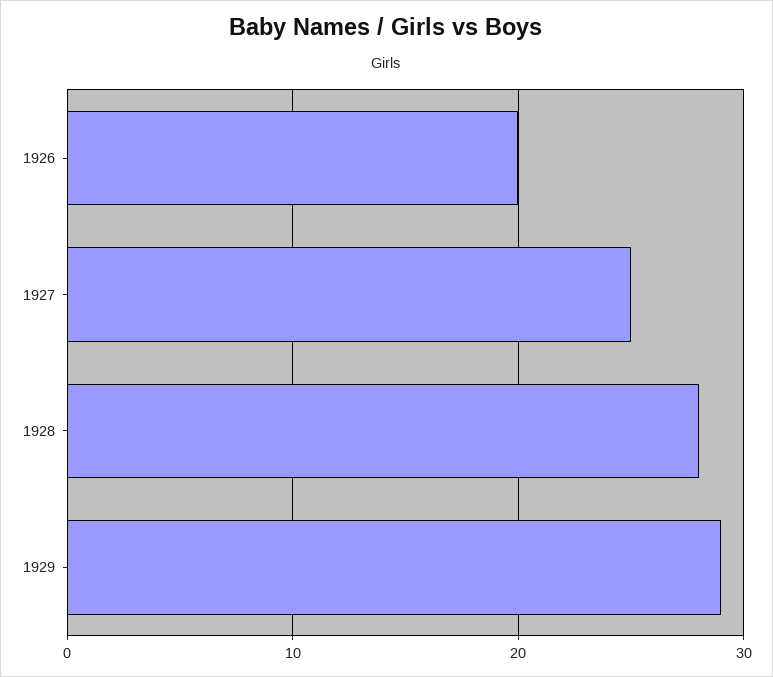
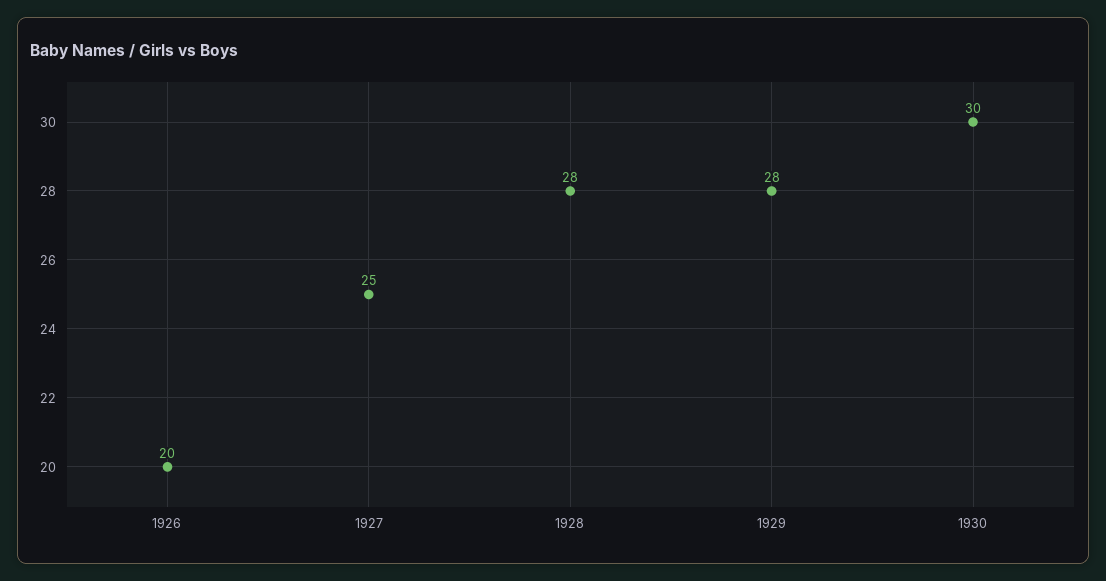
1929: 29 -> 28
1930: none -> 30

